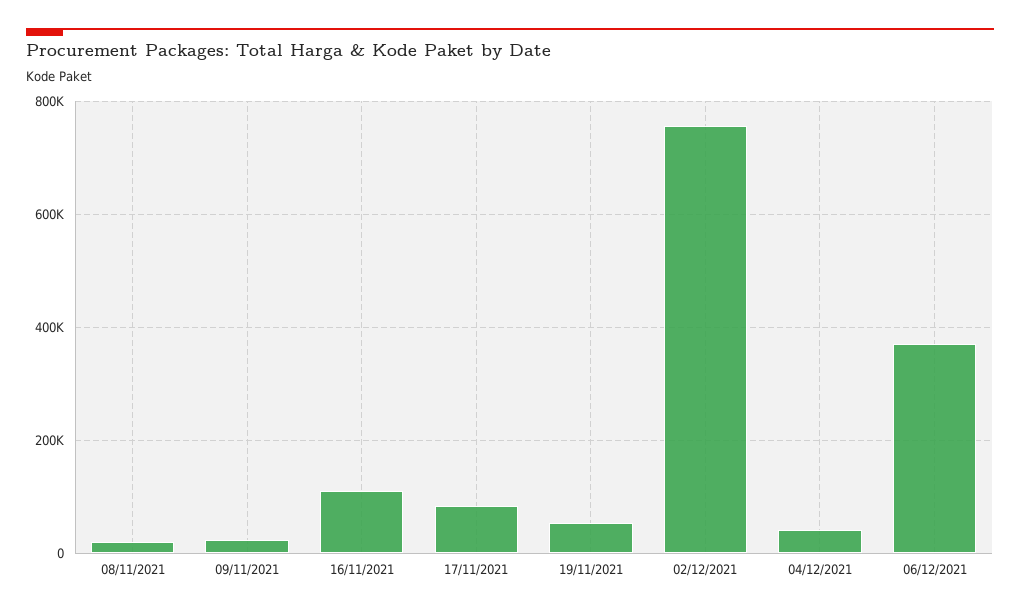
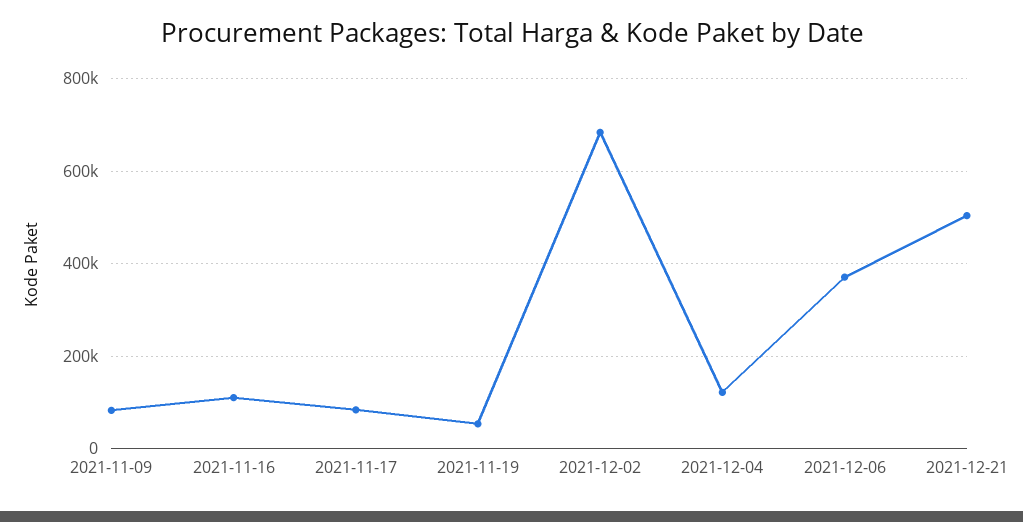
08/11/2021: 20000 -> none
09/11/2021: 20000 -> 80000
02/12/2021: 760000 -> 680000
04/12/2021: 40000 -> 120000
2021-12-21: none -> 500000

